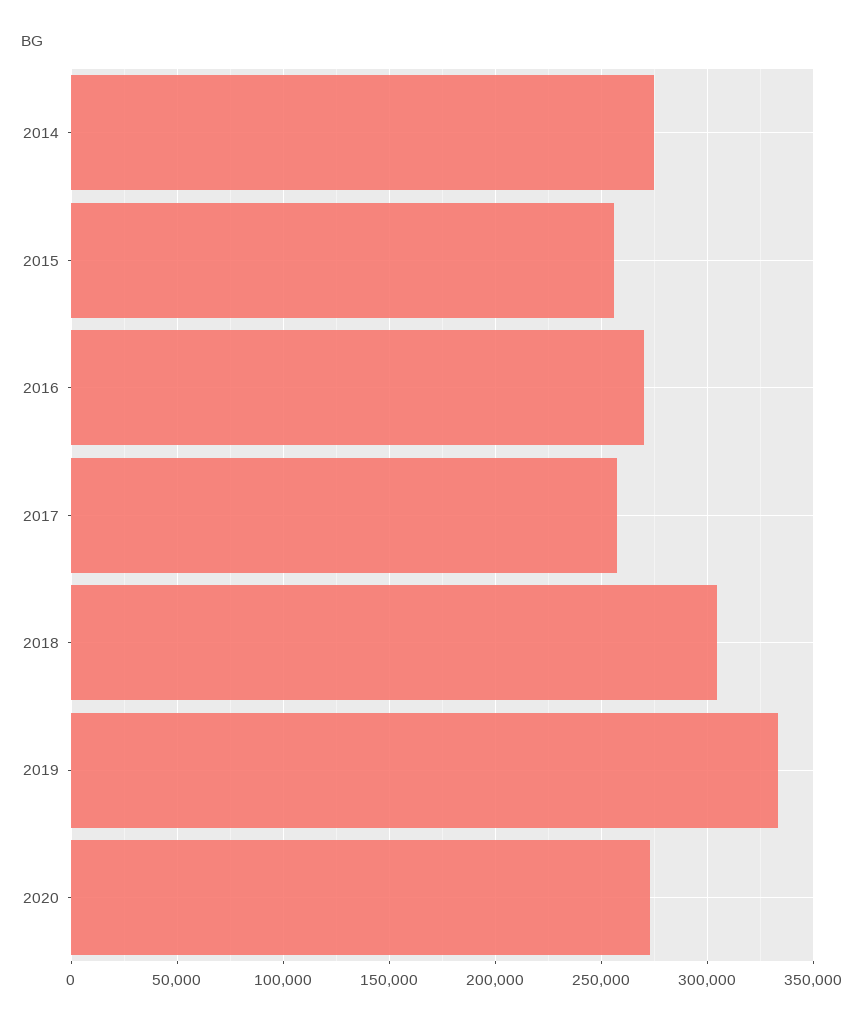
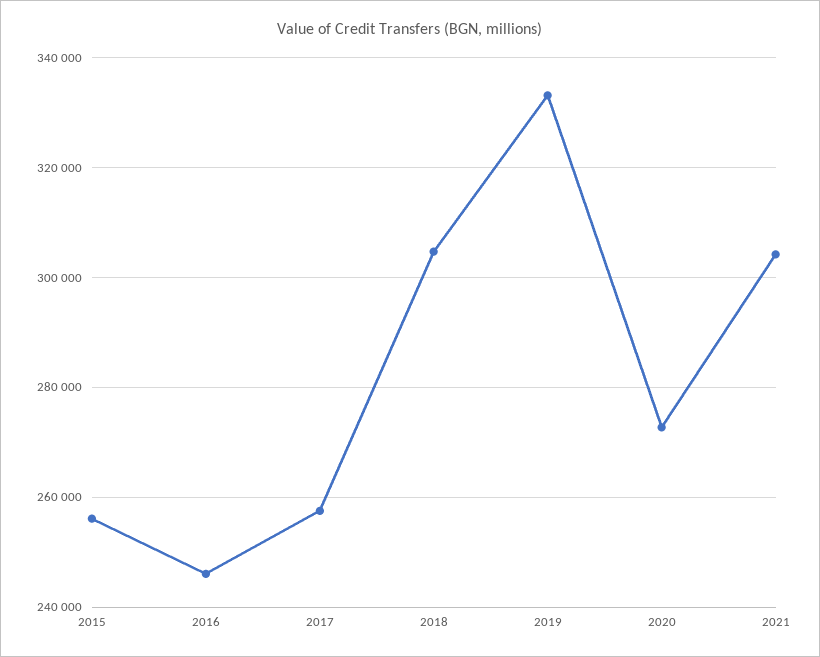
2014: 275000 -> none
2016: 270000 -> 246000
2021: none -> 304000

